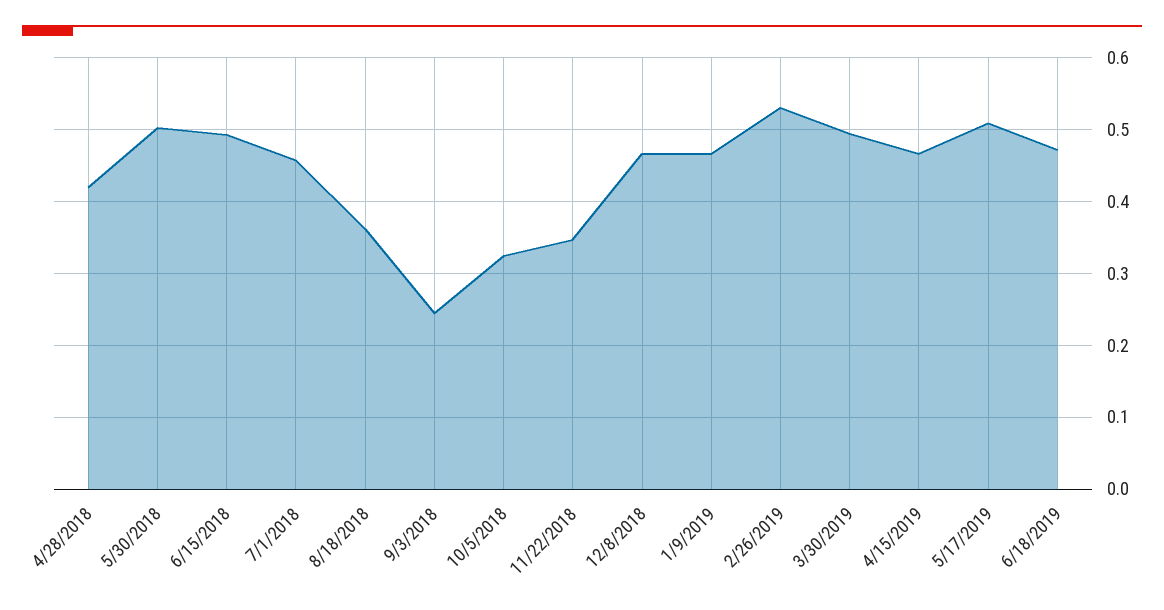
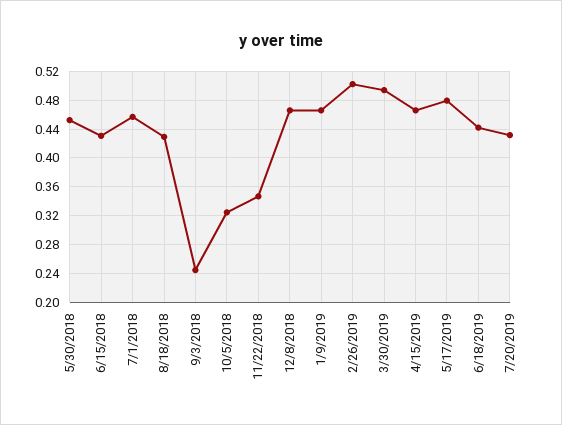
4/28/2018: 0.42 -> none
5/30/2018: 0.5 -> 0.45
6/15/2018: 0.49 -> 0.43
8/18/2018: 0.36 -> 0.43
2/26/2019: 0.53 -> 0.5
5/17/2019: 0.51 -> 0.48
6/18/2019: 0.47 -> 0.44
7/20/2019: none -> 0.43

